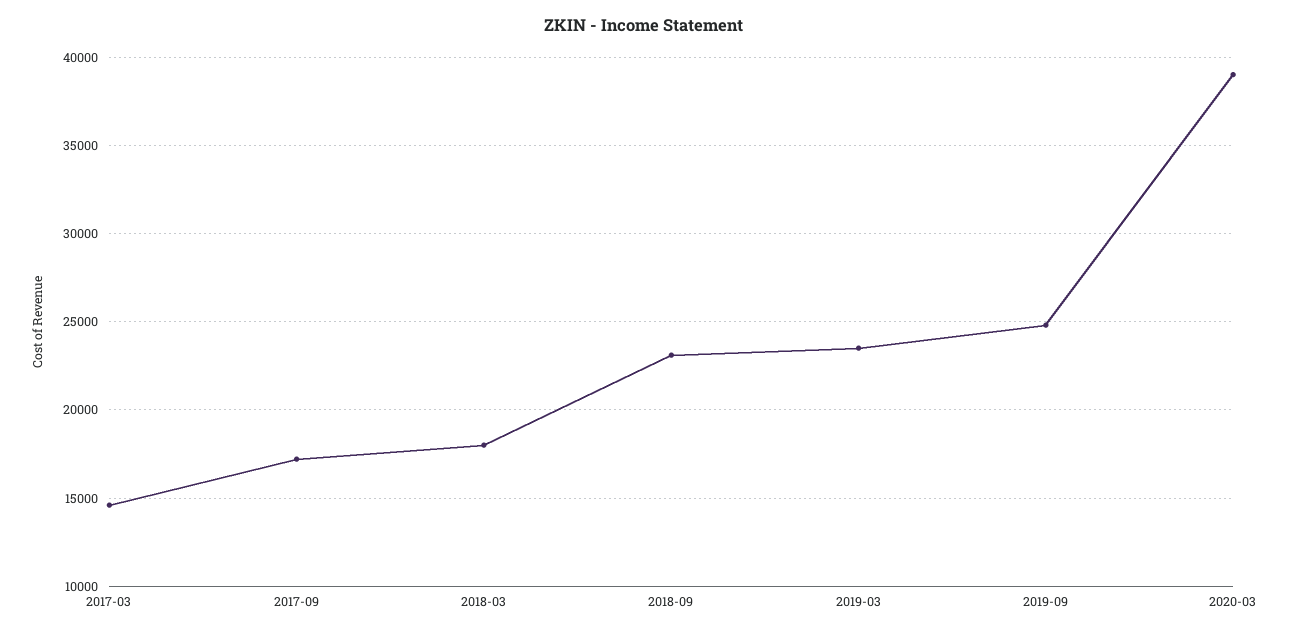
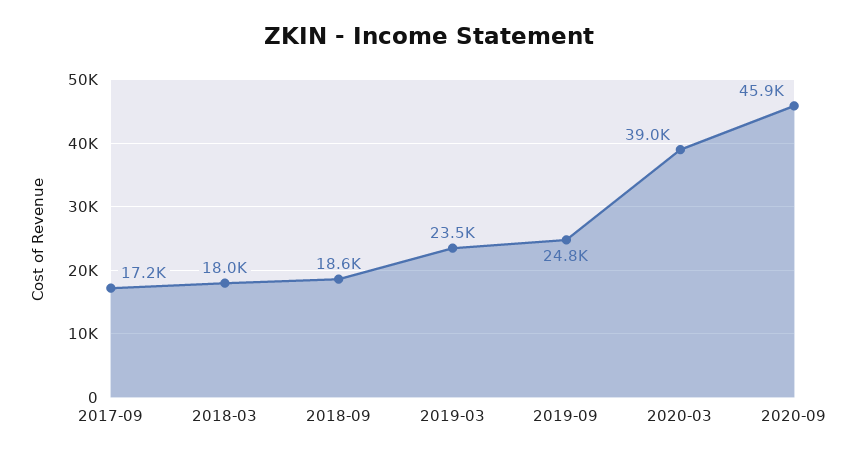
2017-03: 14500 -> none
2018-09: 23000 -> 18600
2020-09: none -> 45900

